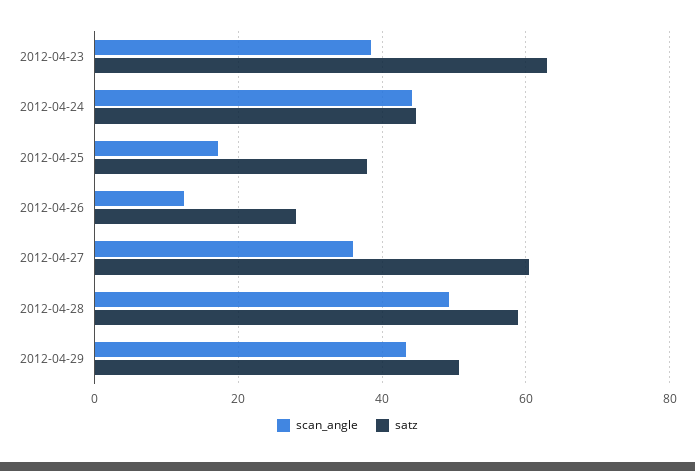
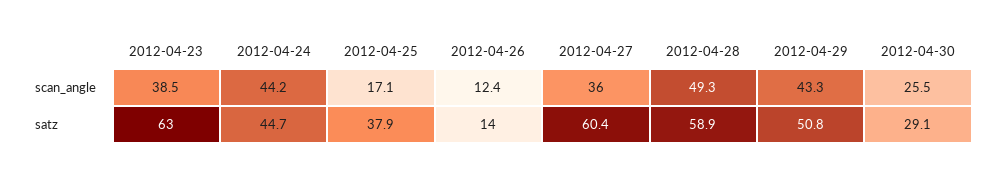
satz, 2012-04-26: 28 -> 14
scan_angle, 2012-04-30: none -> 25.5
satz, 2012-04-30: none -> 29.1

